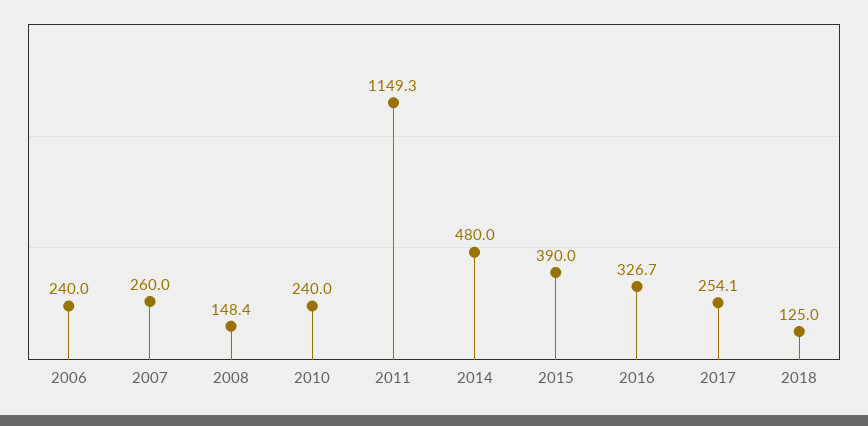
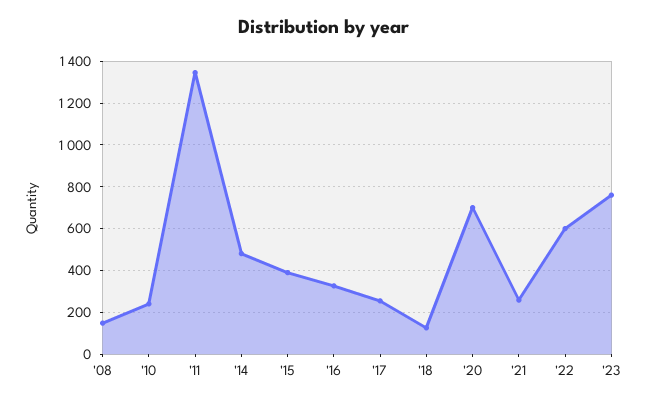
2006: 240 -> none
2007: 260 -> none
2011: 1149.3 -> 1350
'20: none -> 700
'21: none -> 250
'22: none -> 600
'23: none -> 750

